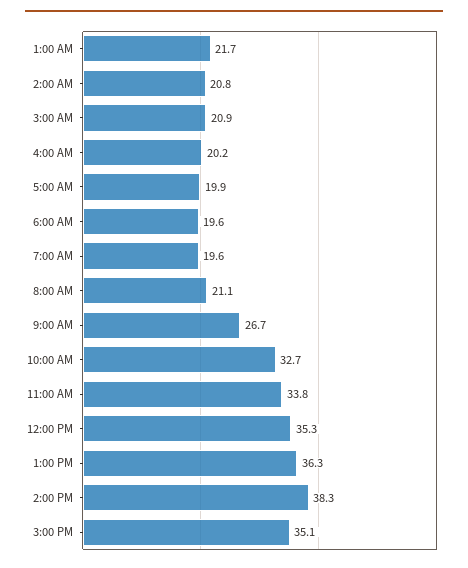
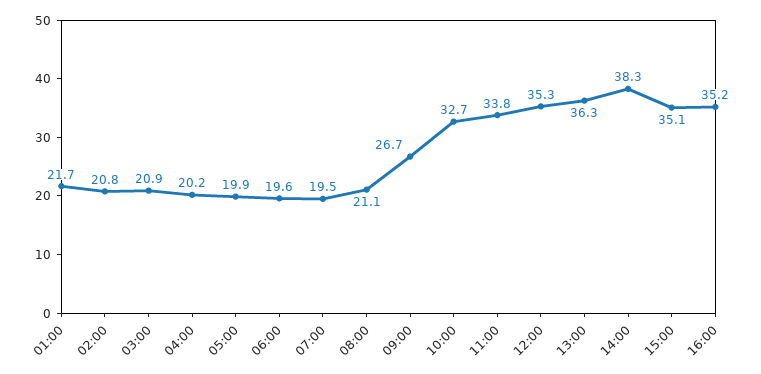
7:00 AM: 19.6 -> 19.5
16:00: none -> 35.2

